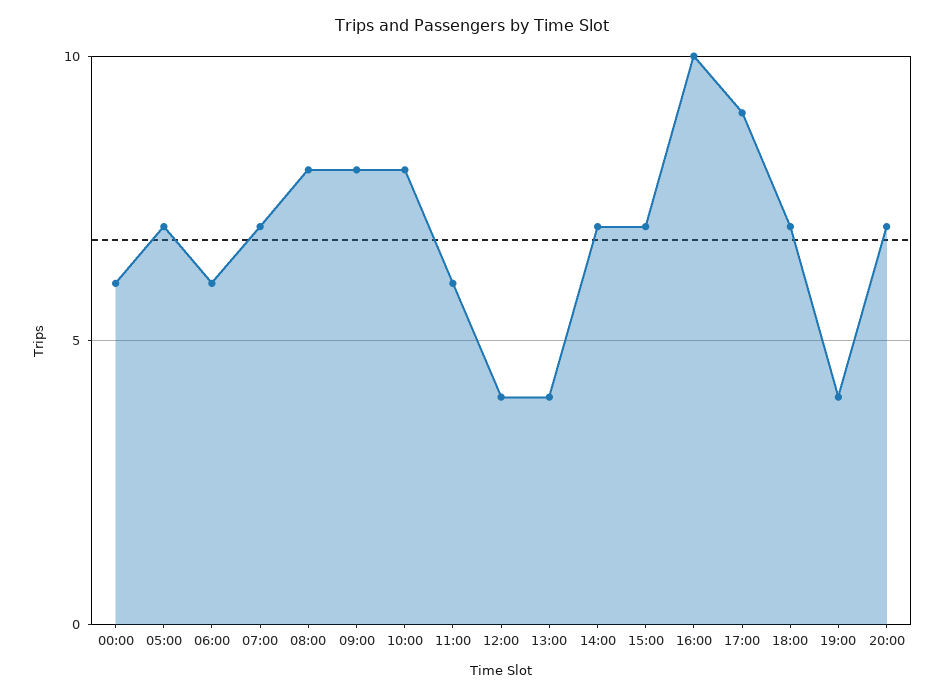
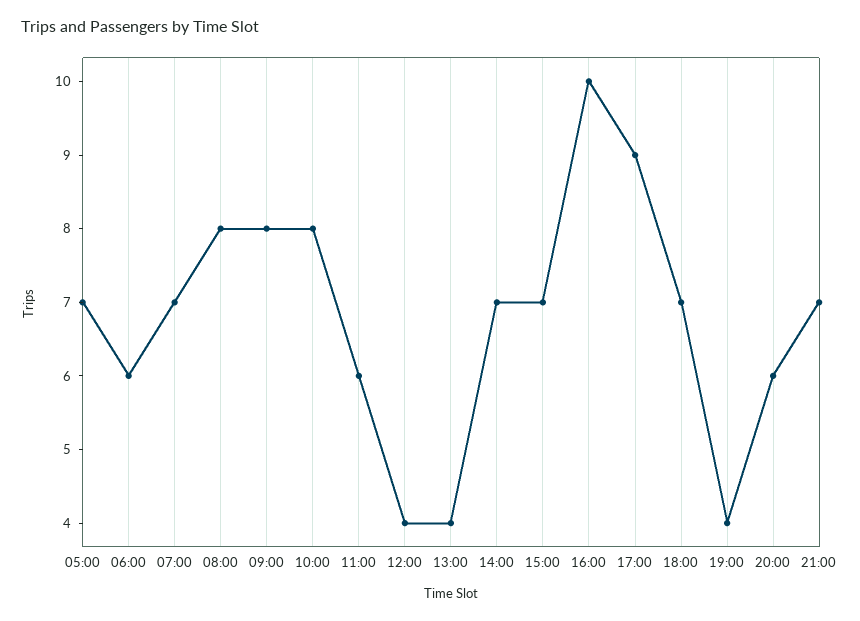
00:00: 6 -> none
20:00: 7 -> 6
21:00: none -> 7

